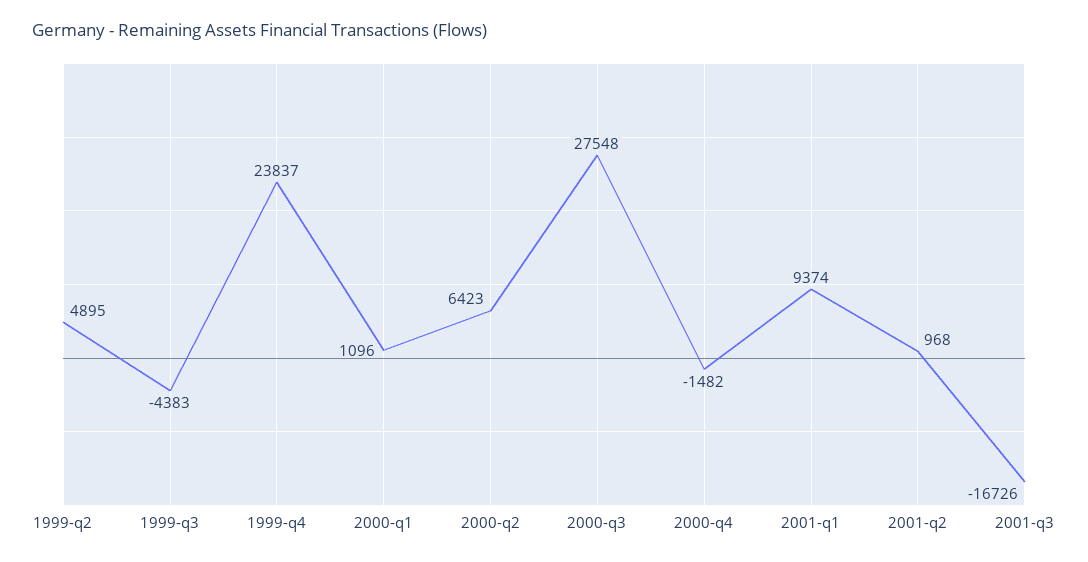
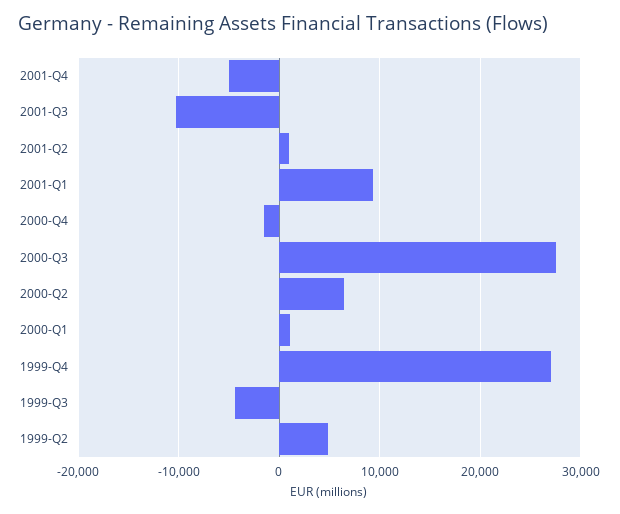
1999-q4: 23837 -> 27000
2001-q3: -16726 -> -10000
2001-Q4: none -> -5000

